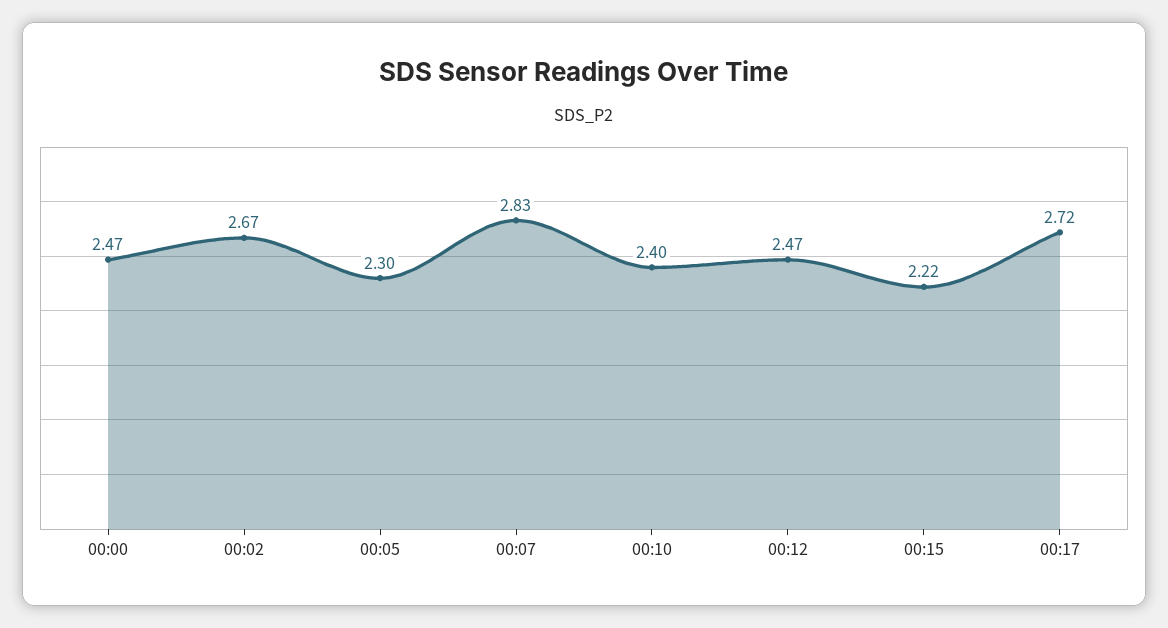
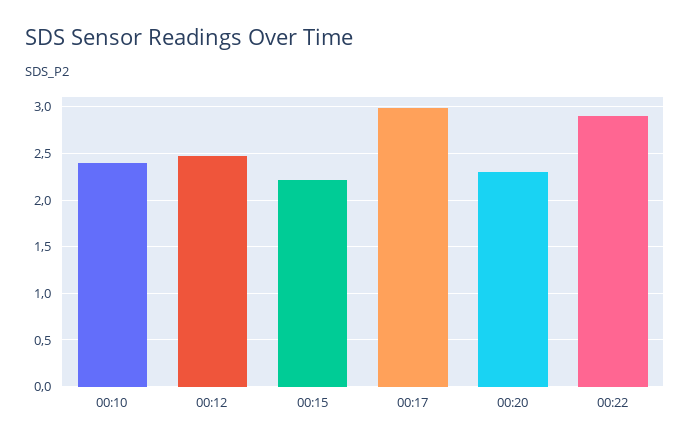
00:00: 2.47 -> none
00:02: 2.67 -> none
00:05: 2.3 -> none
00:07: 2.83 -> none
00:17: 2.72 -> 3
00:20: none -> 2.3
00:22: none -> 2.9

